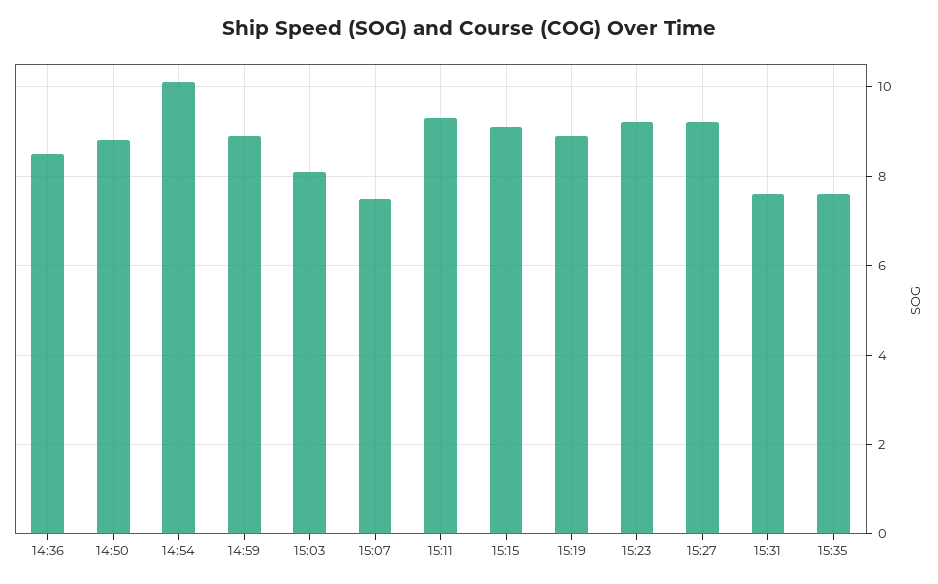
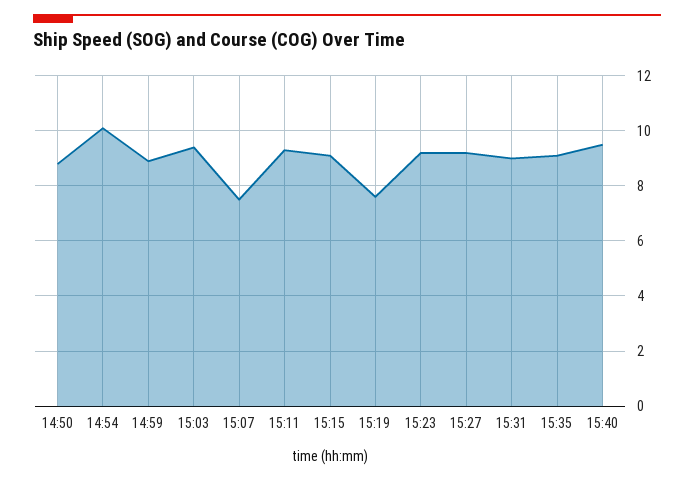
14:36: 8.5 -> none
15:03: 8 -> 9.5
15:19: 9 -> 7.5
15:31: 7.5 -> 9
15:35: 7.5 -> 9
15:40: none -> 9.5

